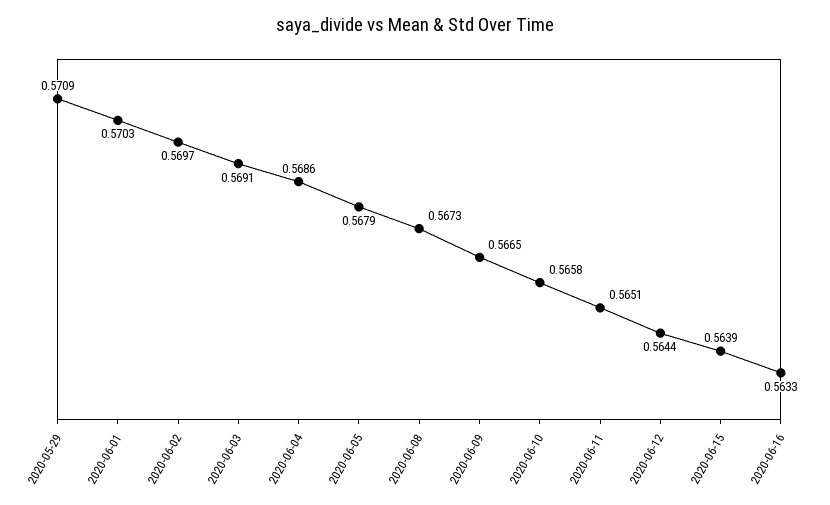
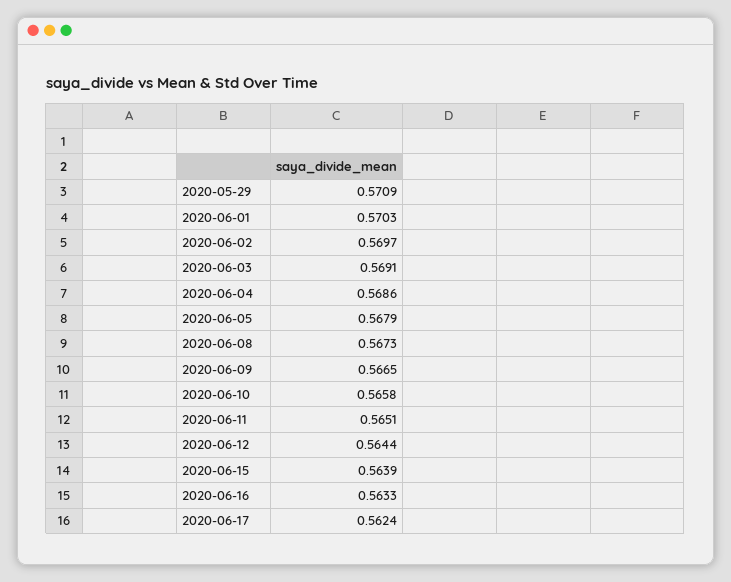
2020-06-17: none -> 0.5624

